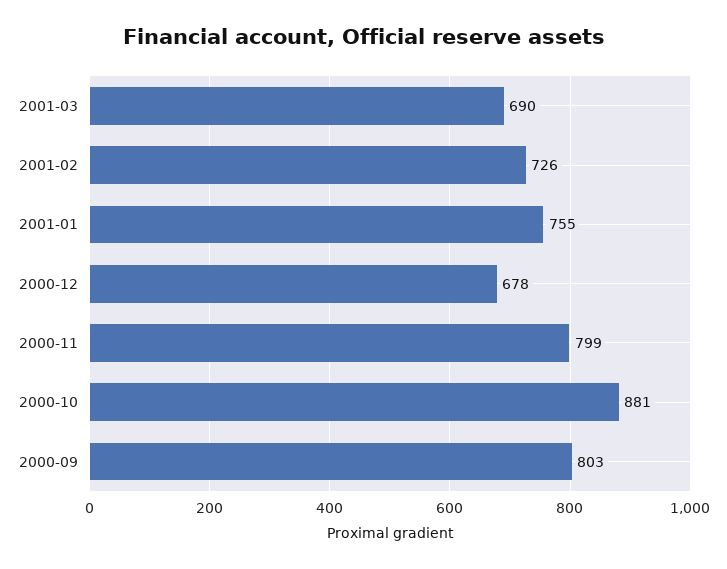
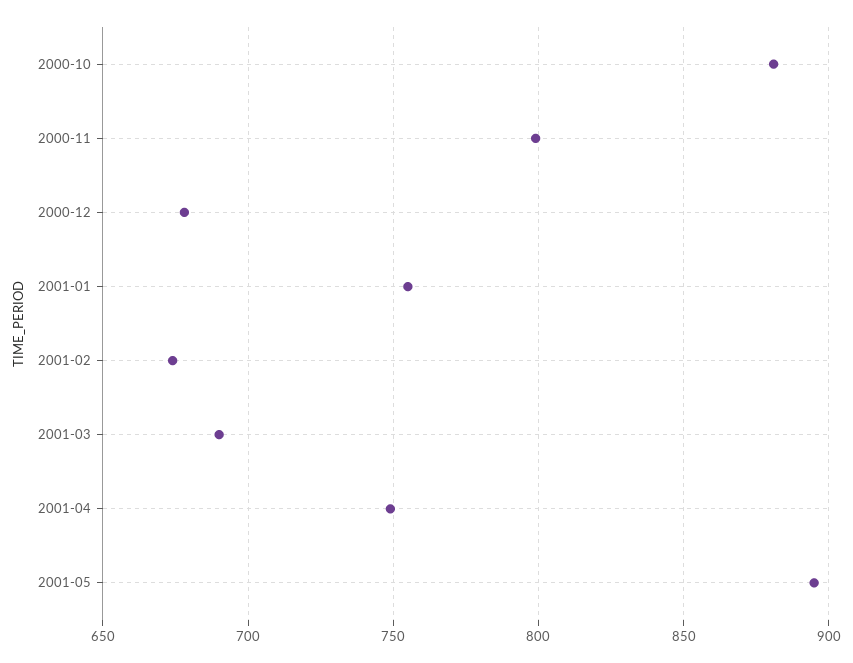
2001-02: 726 -> 675
2000-09: 803 -> none
2001-04: none -> 750
2001-05: none -> 895

